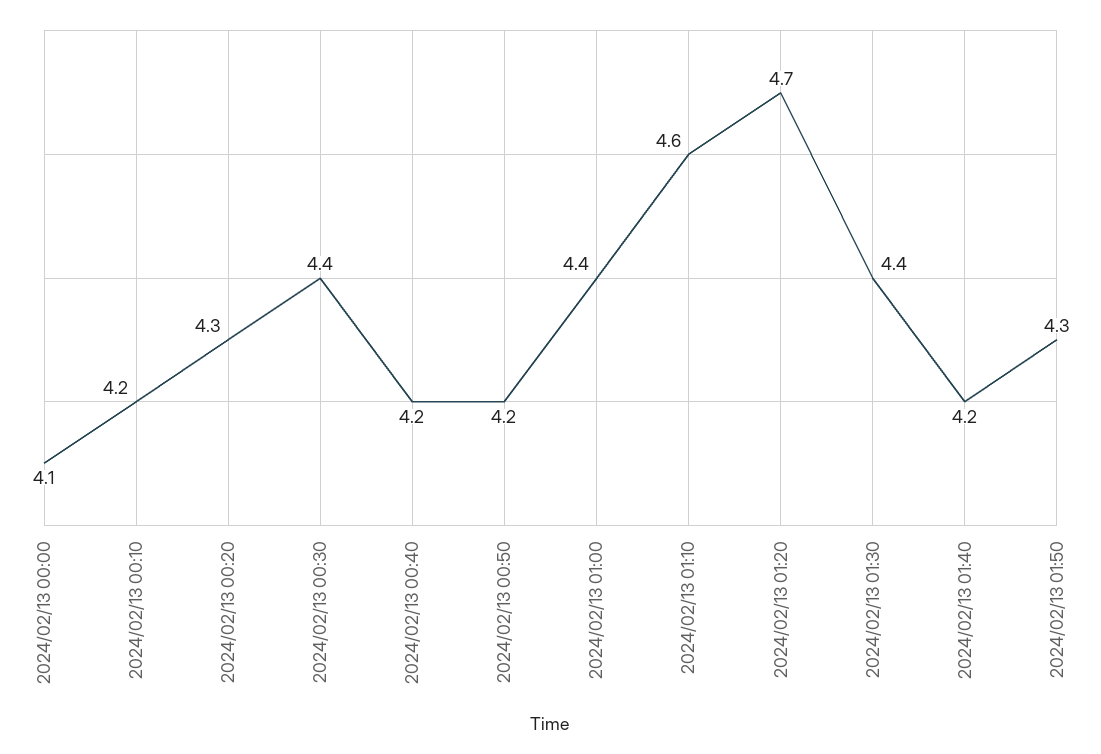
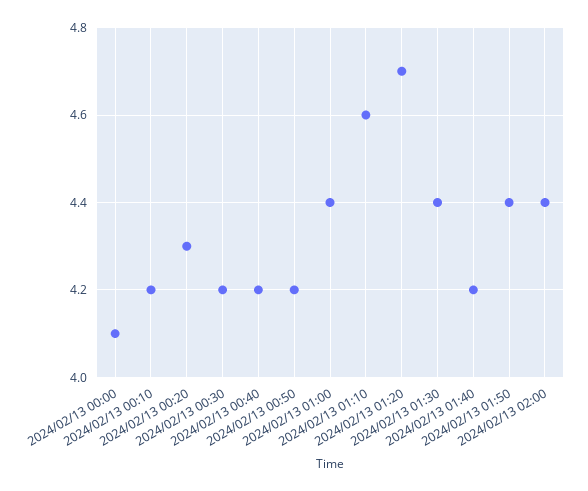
2024/02/13 00:30: 4.4 -> 4.2
2024/02/13 01:50: 4.3 -> 4.4
2024/02/13 02:00: none -> 4.4

